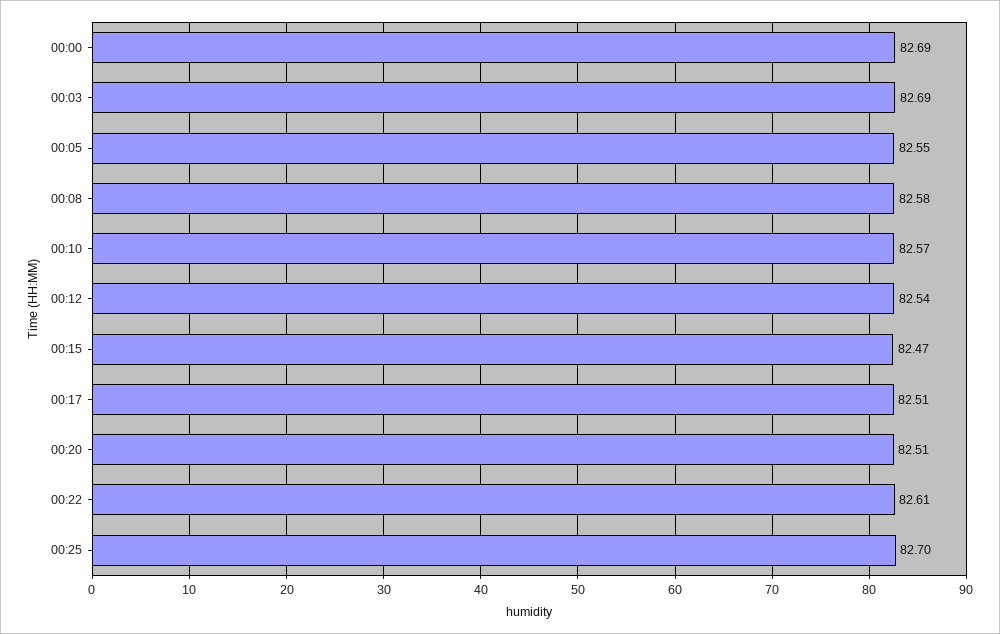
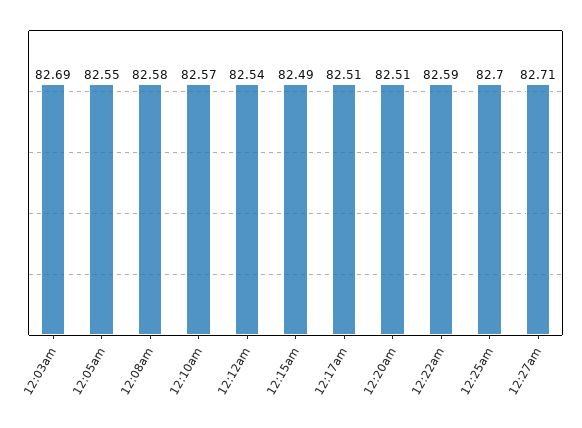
00:00: 82.69 -> none
00:15: 82.47 -> 82.49
00:22: 82.61 -> 82.59
12:27am: none -> 82.71

